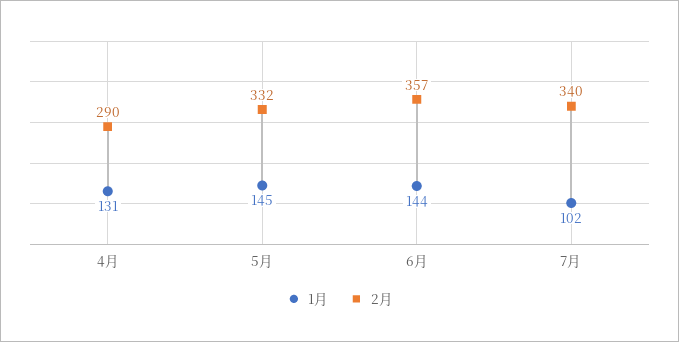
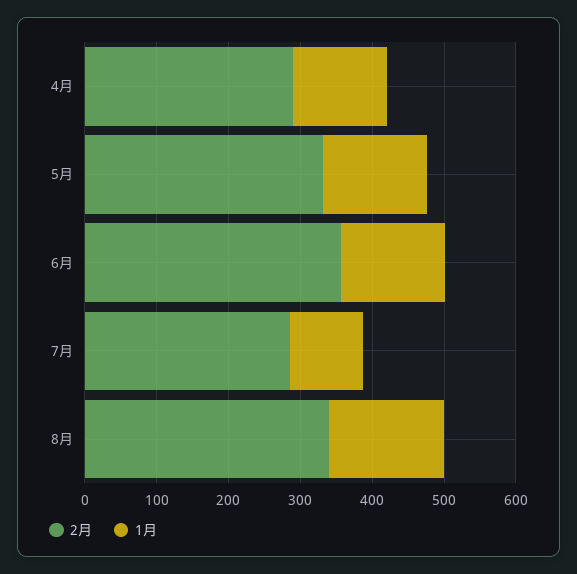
2月, 7月: 340 -> 280
2月, 8月: none -> 340
1月, 8月: none -> 160

